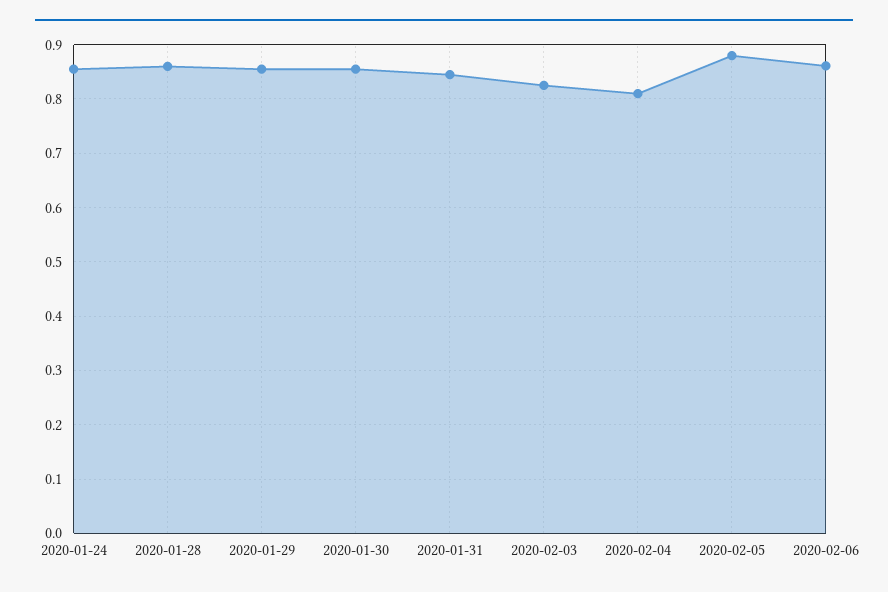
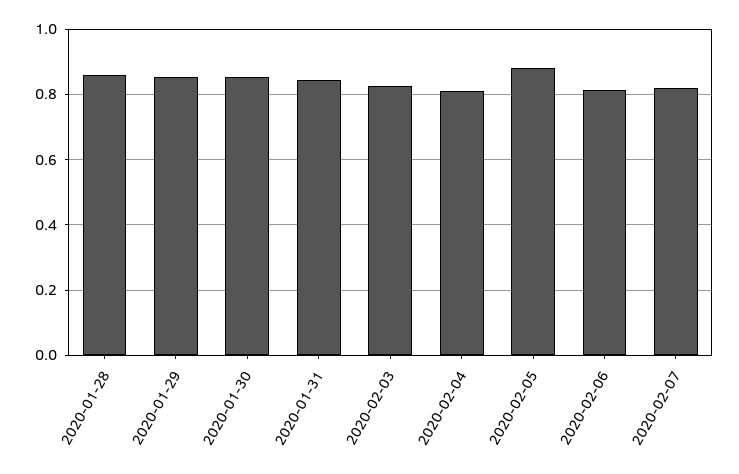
2020-01-24: 0.86 -> none
2020-02-06: 0.86 -> 0.82
2020-02-07: none -> 0.82

